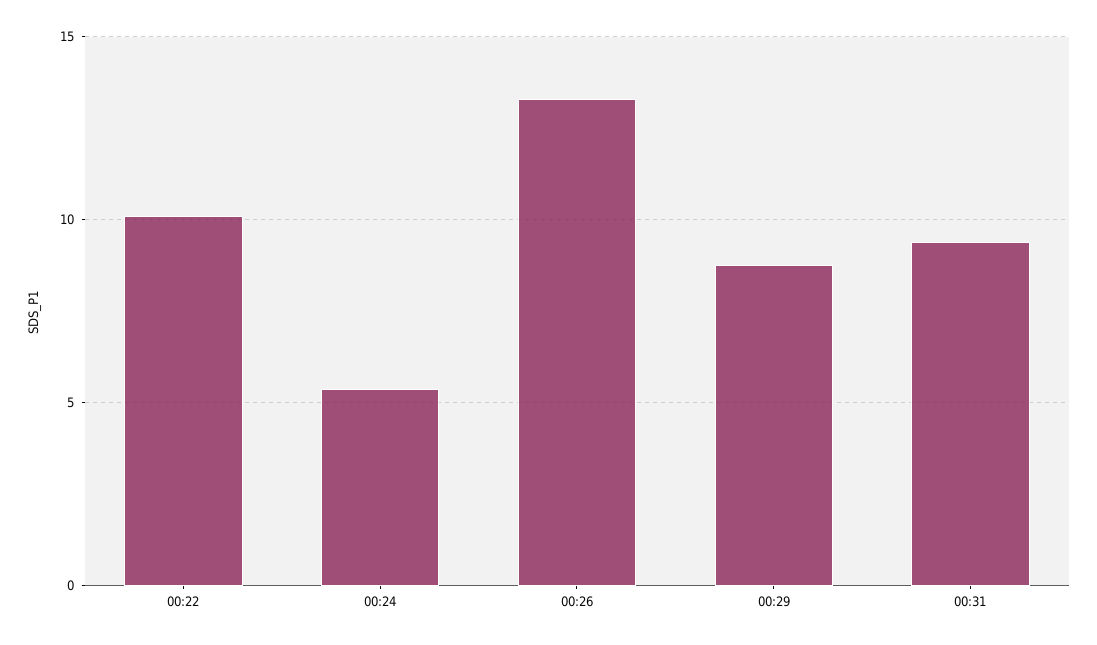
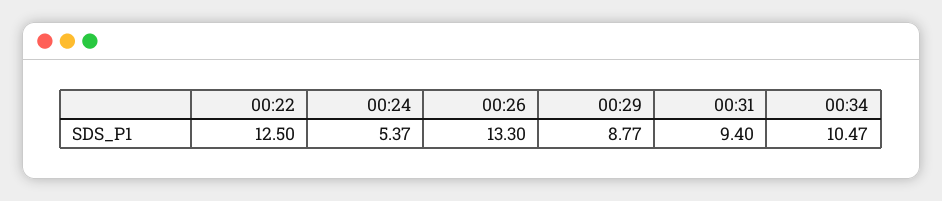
00:22: 10 -> 12.5
00:34: none -> 10.47

